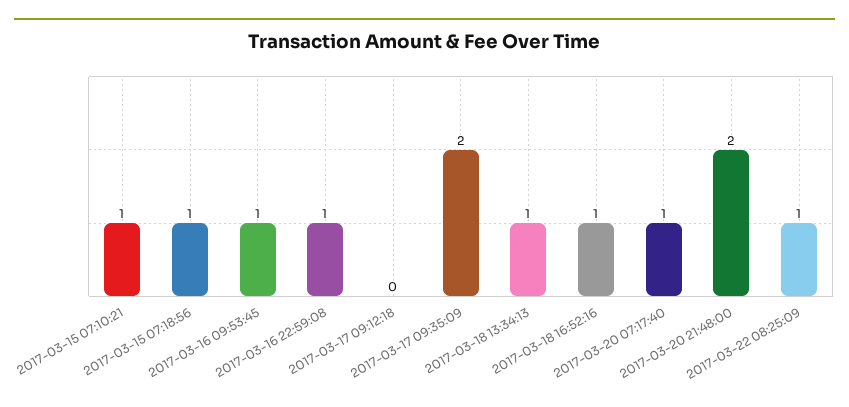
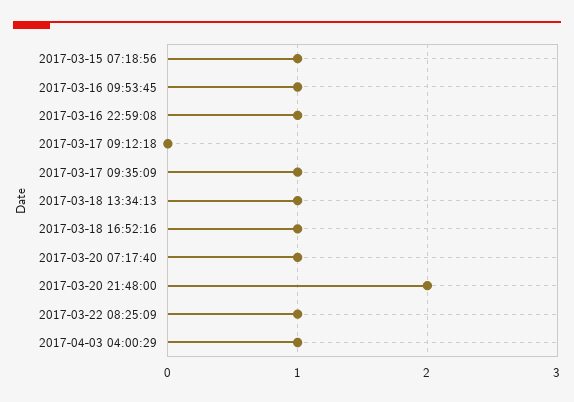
2017-03-15 07:10:21: 1 -> none
2017-03-17 09:35:09: 2 -> 1
2017-04-03 04:00:29: none -> 1

